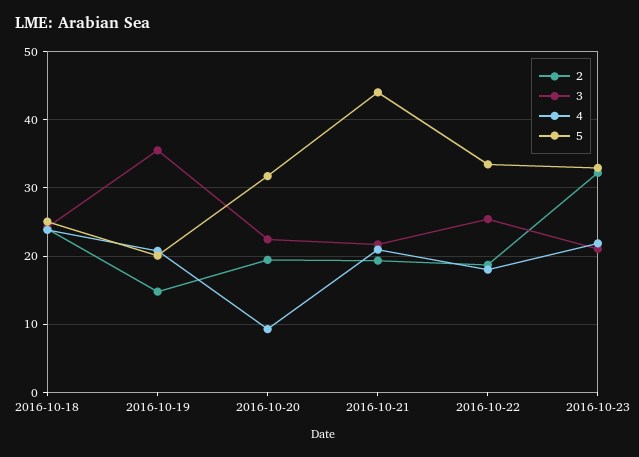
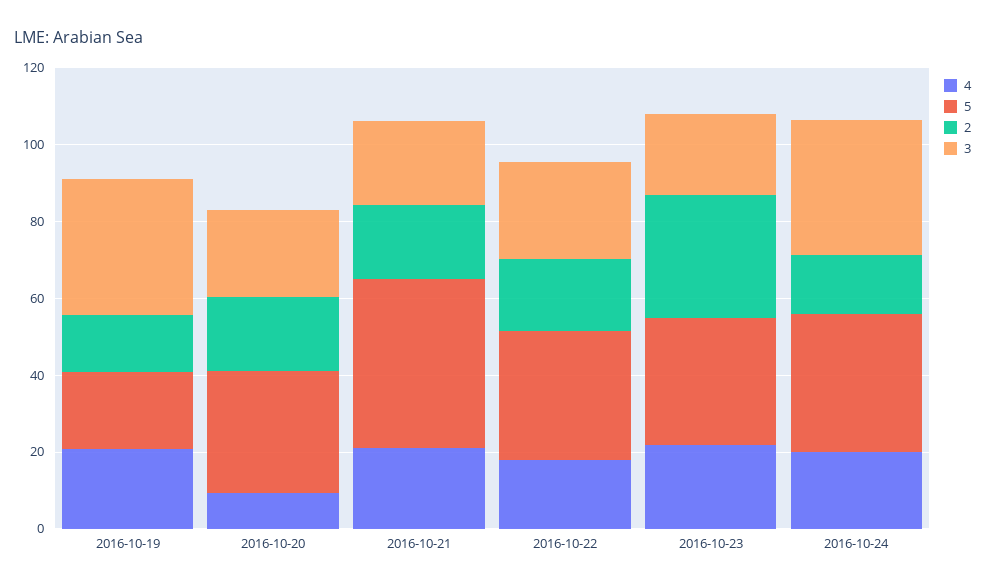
2, 2016-10-18: 24 -> none
3, 2016-10-18: 24 -> none
4, 2016-10-18: 24 -> none
5, 2016-10-18: 25 -> none
4, 2016-10-24: none -> 20
5, 2016-10-24: none -> 35
2, 2016-10-24: none -> 15
3, 2016-10-24: none -> 35

